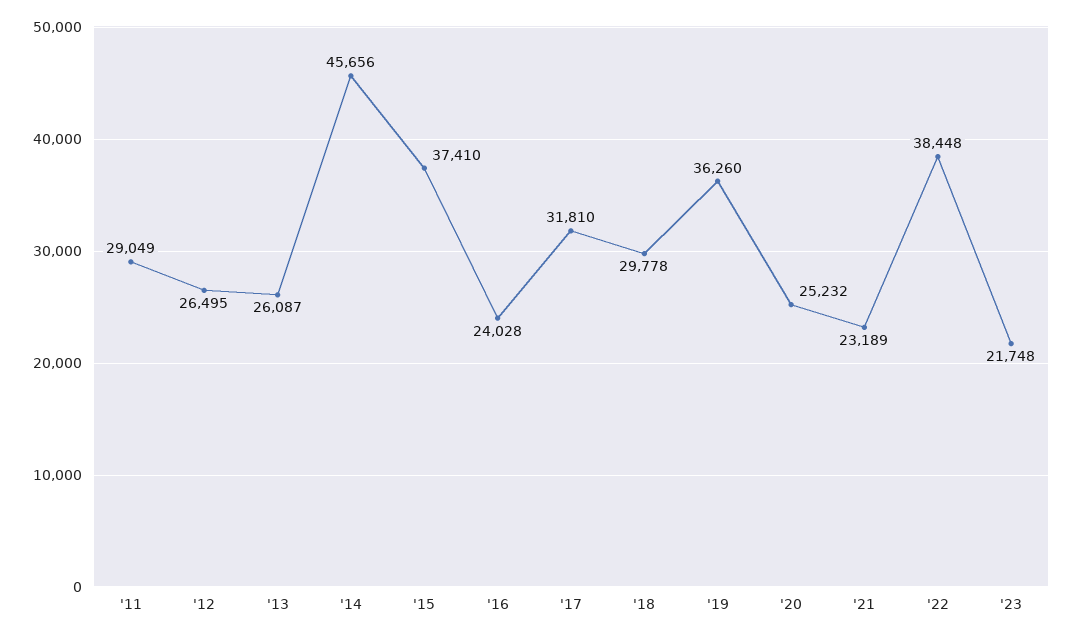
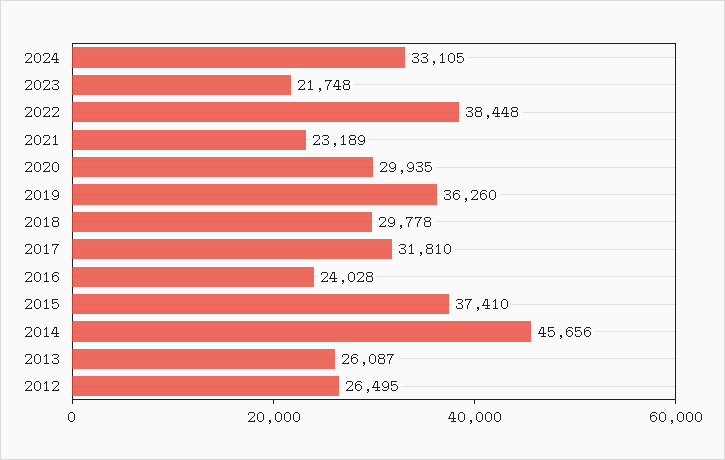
'11: 29049 -> none
'20: 25232 -> 29935
2024: none -> 33105

